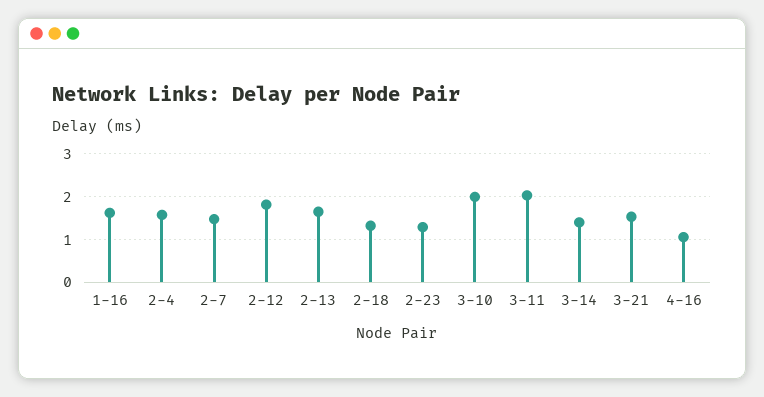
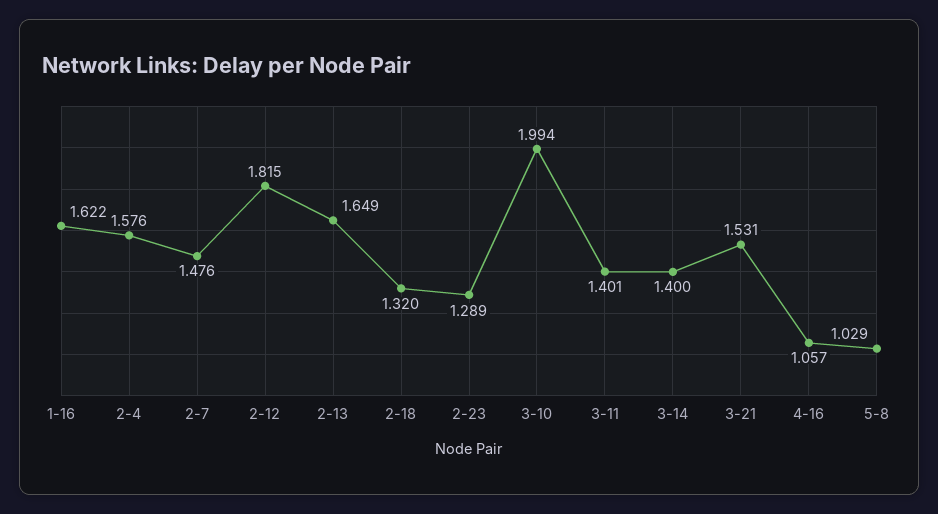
3-11: 2 -> 1.401
5-8: none -> 1.029

